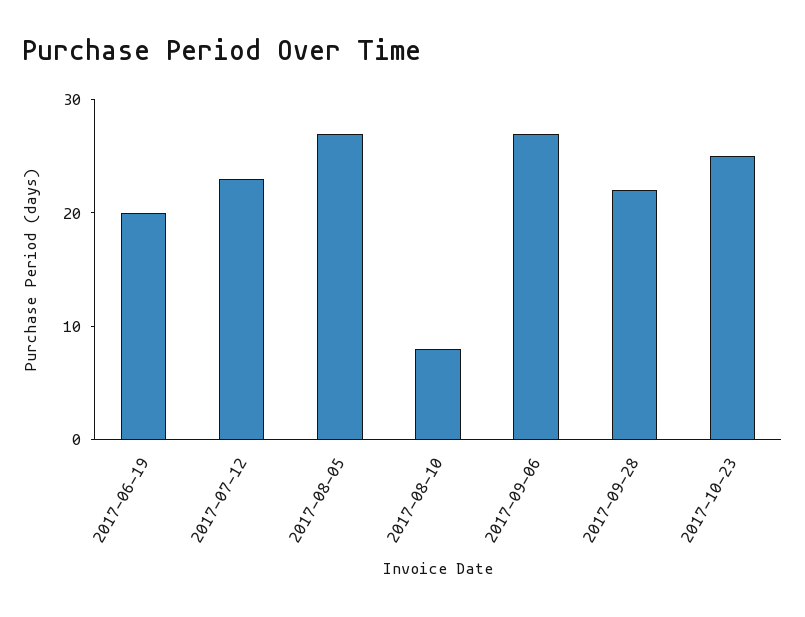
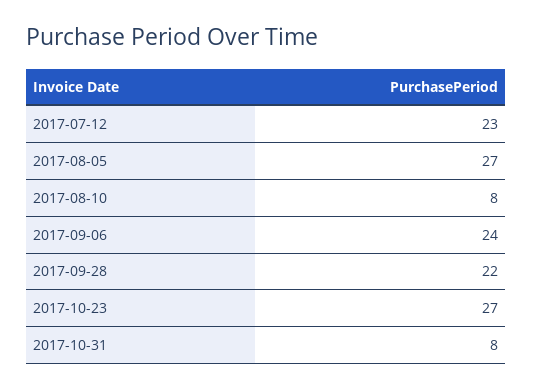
2017-06-19: 20 -> none
2017-09-06: 27 -> 24
2017-10-23: 25 -> 27
2017-10-31: none -> 8

